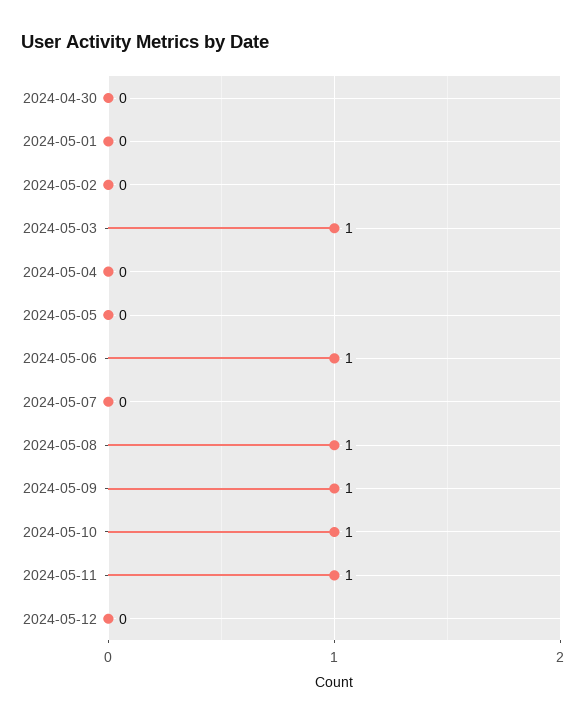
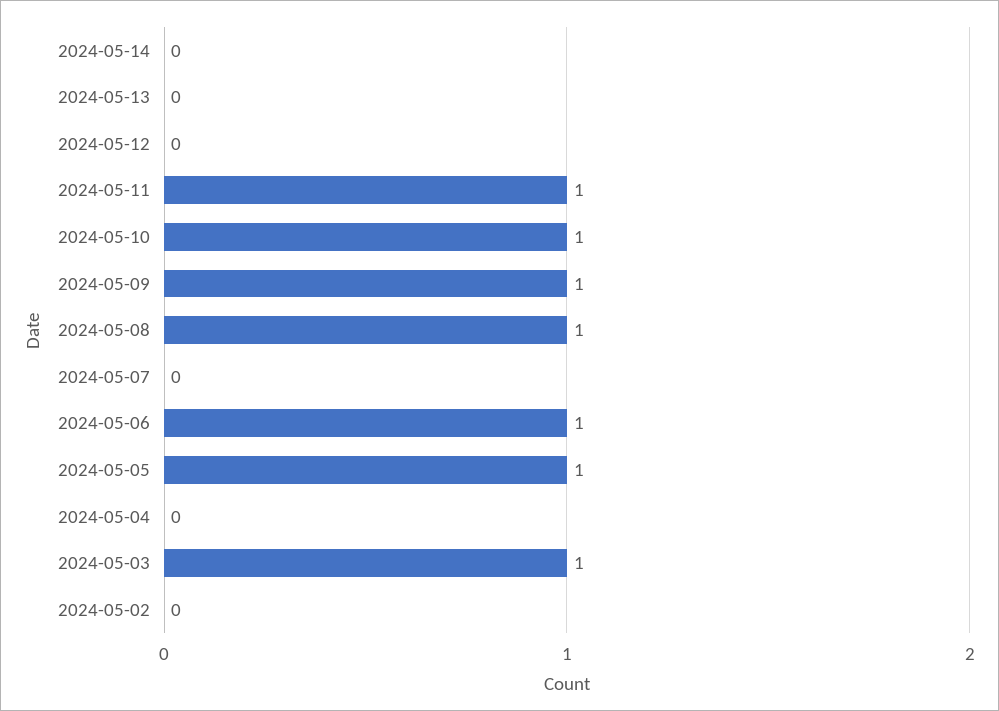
2024-04-30: 0 -> none
2024-05-01: 0 -> none
2024-05-05: 0 -> 1
2024-05-14: none -> 0
2024-05-13: none -> 0

